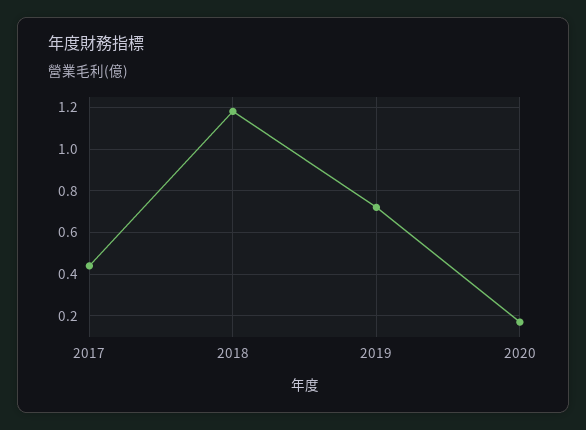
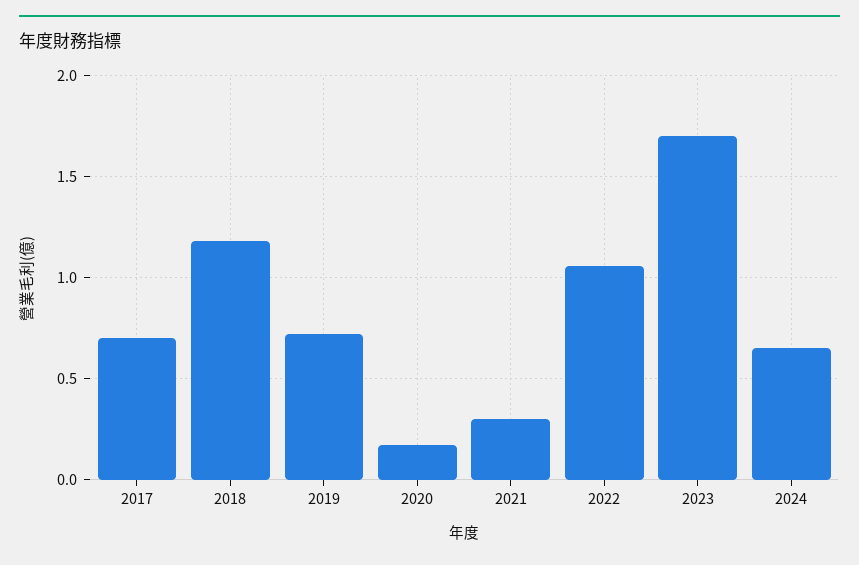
2017: 0.45 -> 0.7
2021: none -> 0.3
2022: none -> 1.05
2023: none -> 1.7
2024: none -> 0.65

